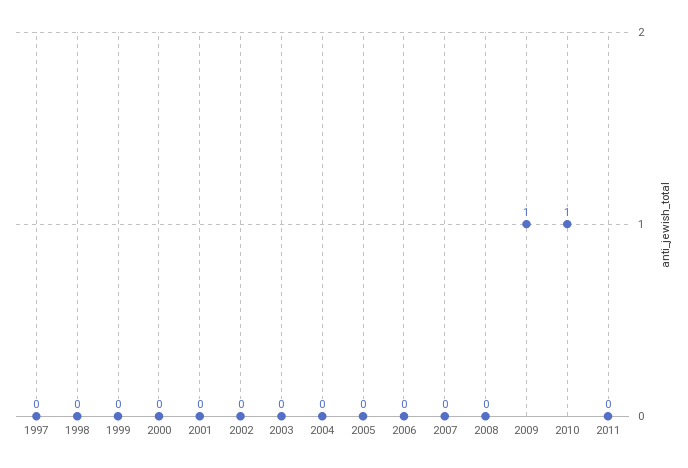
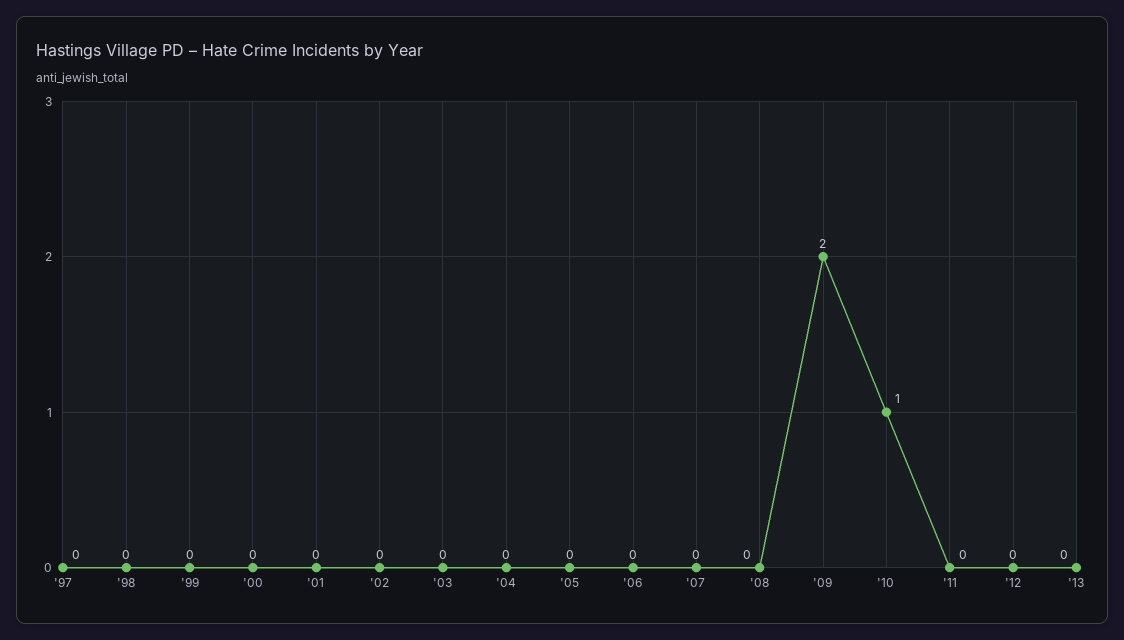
2009: 1 -> 2
'12: none -> 0
'13: none -> 0

